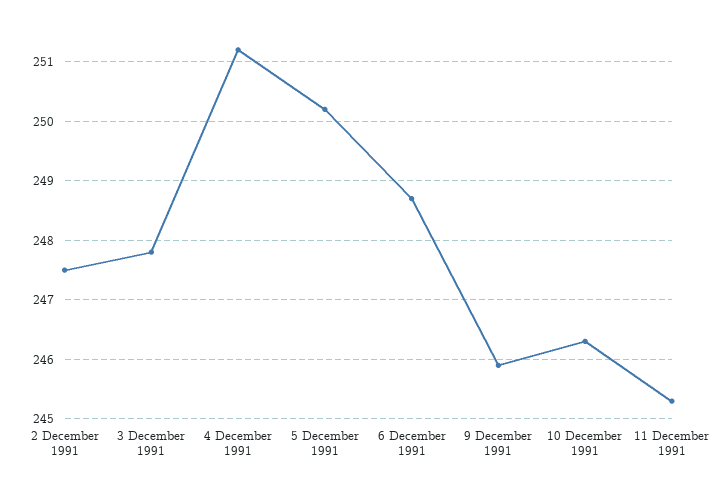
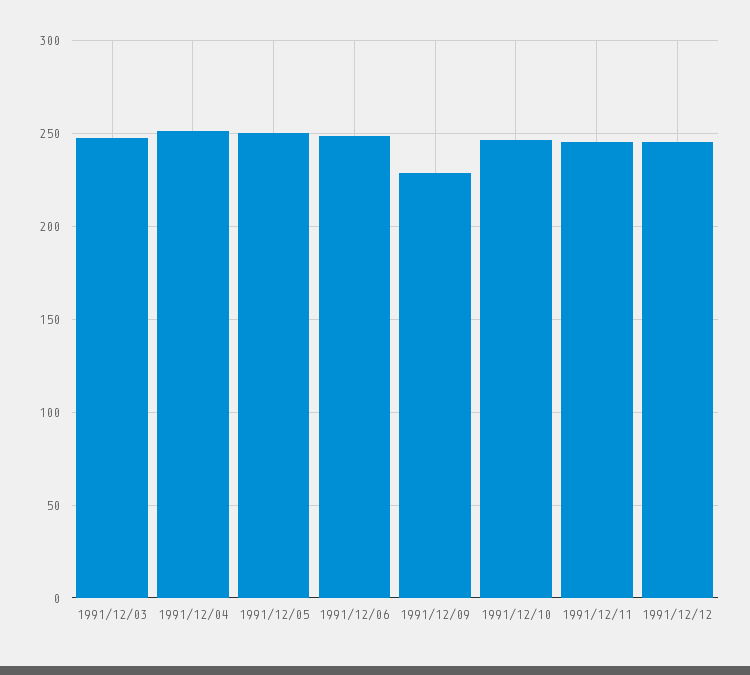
2 December 1991: 247.5 -> none
9 December 1991: 246 -> 230
1991/12/12: none -> 245

